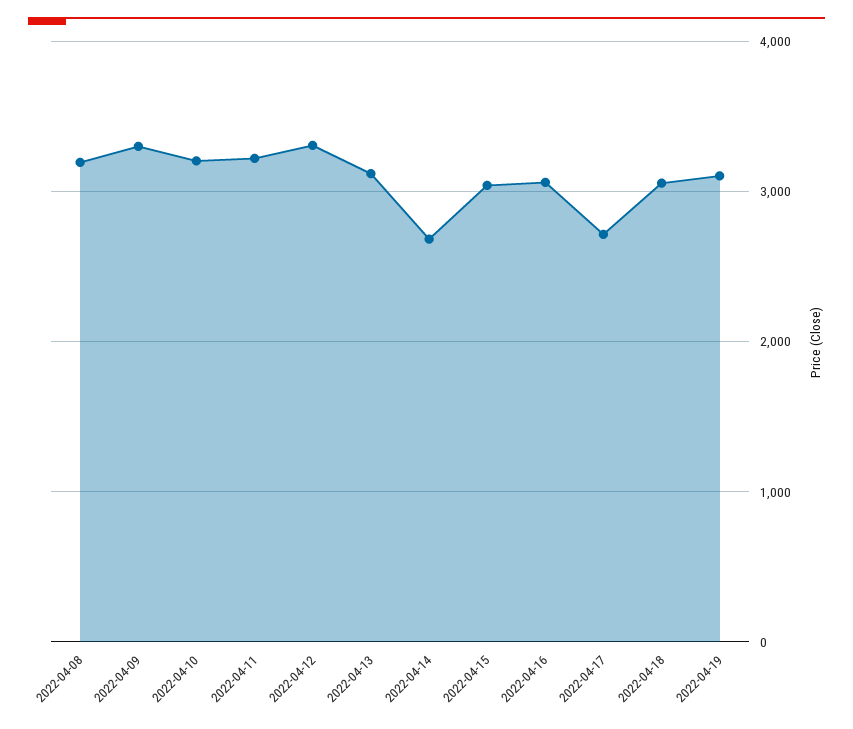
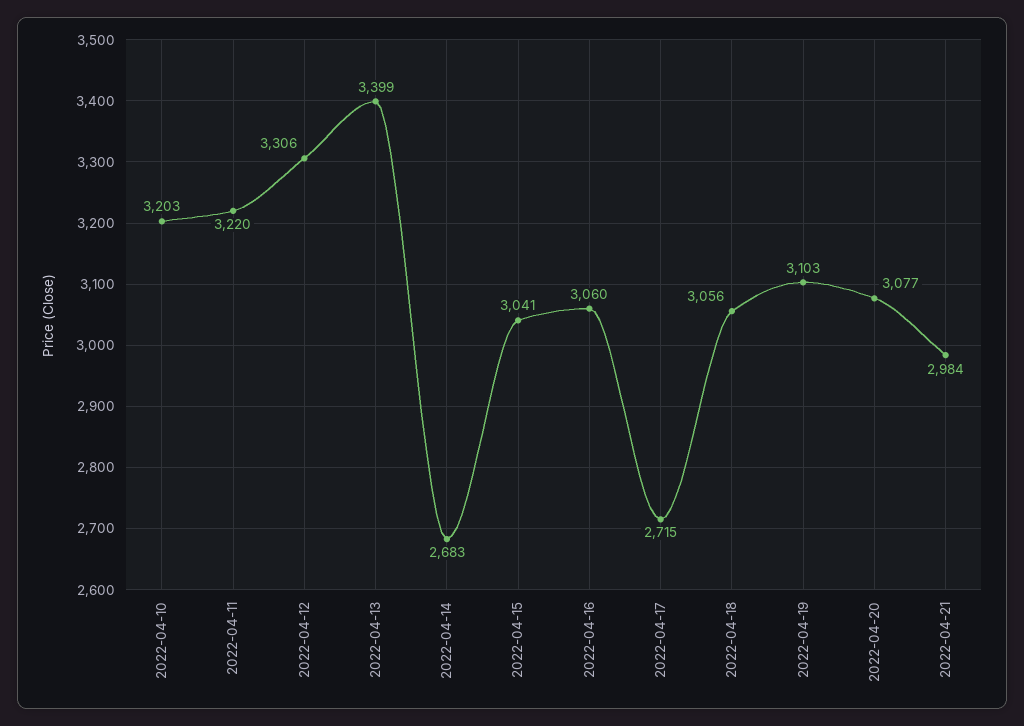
2022-04-08: 3200 -> none
2022-04-09: 3300 -> none
2022-04-13: 3100 -> 3399
2022-04-20: none -> 3077
2022-04-21: none -> 2984

